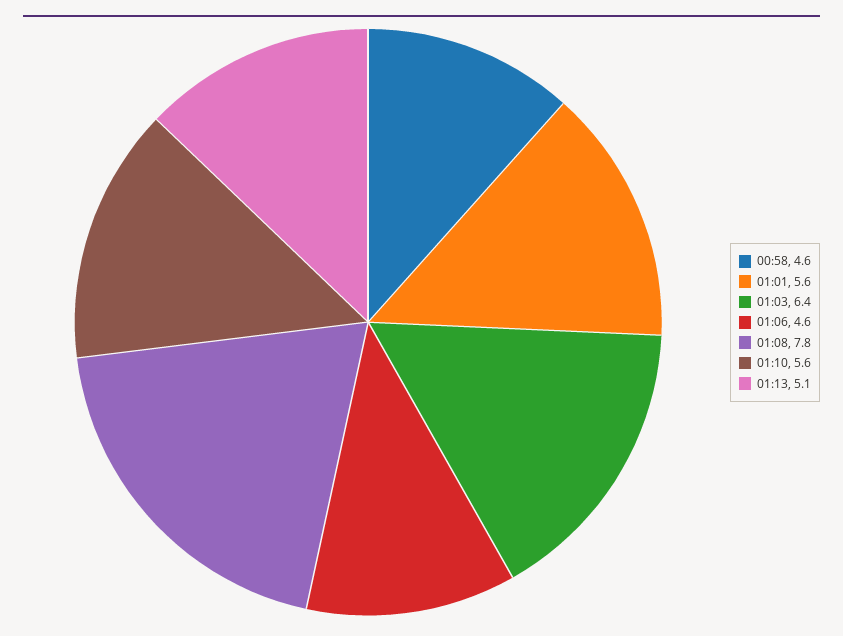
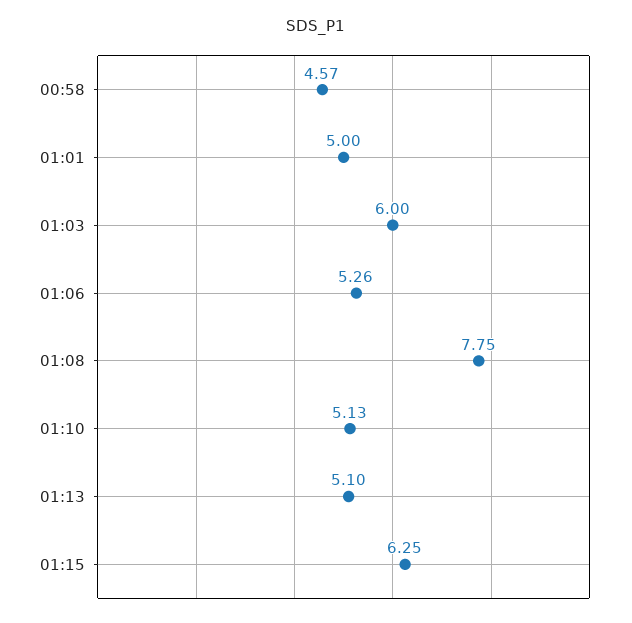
01:01: 5.6 -> 5
01:03: 6.4 -> 6
01:06: 4.6 -> 5.26
01:10: 5.6 -> 5.13
01:15: none -> 6.25

